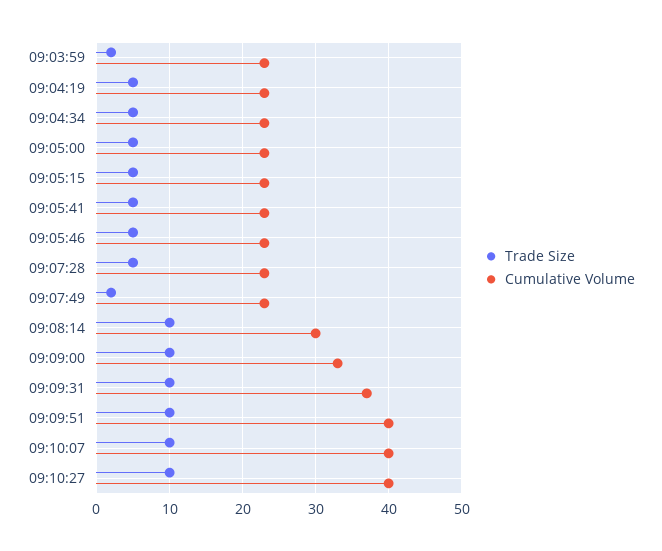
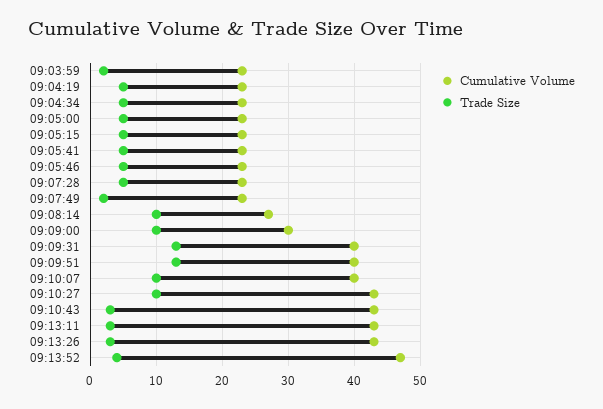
Cumulative Volume, 09:08:14: 30 -> 27
Cumulative Volume, 09:09:00: 33 -> 30
Trade Size, 09:09:31: 10 -> 13
Cumulative Volume, 09:09:31: 37 -> 40
Trade Size, 09:09:51: 10 -> 13
Cumulative Volume, 09:10:27: 40 -> 43
Cumulative Volume, 09:10:43: none -> 43
Trade Size, 09:10:43: none -> 3
Cumulative Volume, 09:13:11: none -> 43
Trade Size, 09:13:11: none -> 3
Cumulative Volume, 09:13:26: none -> 43
Trade Size, 09:13:26: none -> 3
Cumulative Volume, 09:13:52: none -> 47
Trade Size, 09:13:52: none -> 4

